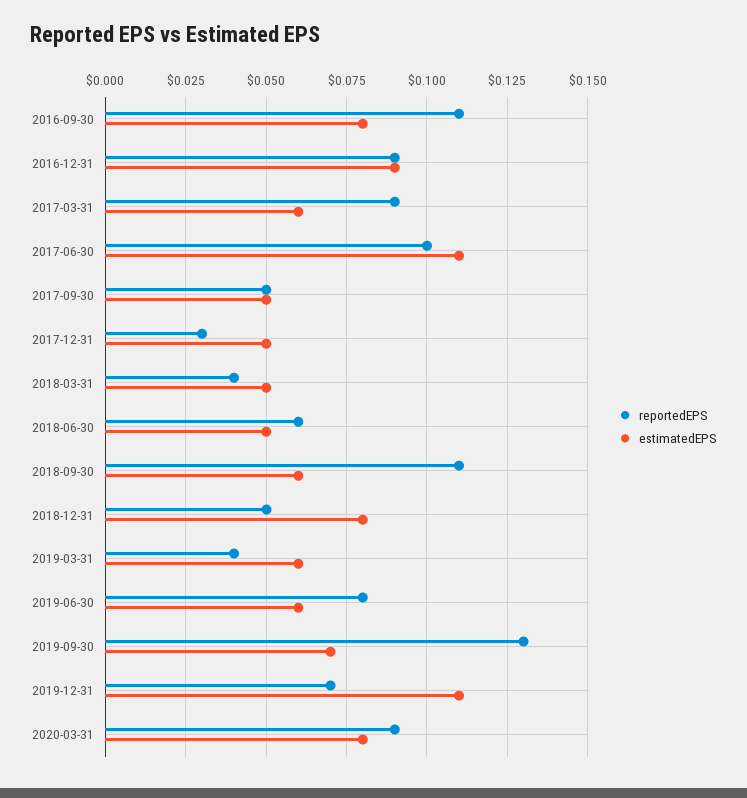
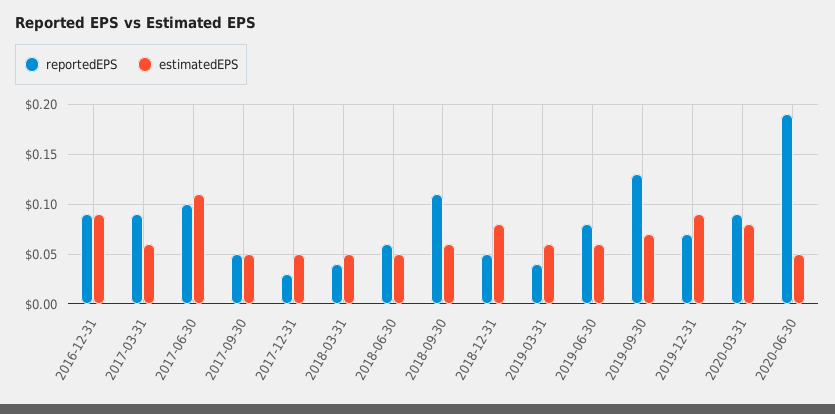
reportedEPS, 2016-09-30: 0.11 -> none
estimatedEPS, 2016-09-30: 0.08 -> none
estimatedEPS, 2019-12-31: 0.11 -> 0.09
reportedEPS, 2020-06-30: none -> 0.19
estimatedEPS, 2020-06-30: none -> 0.05

